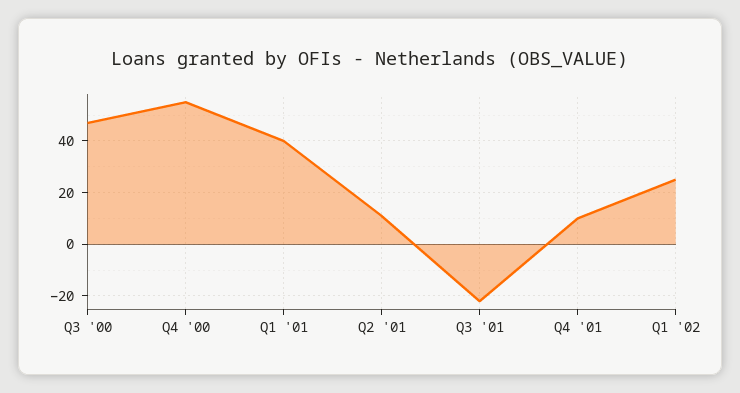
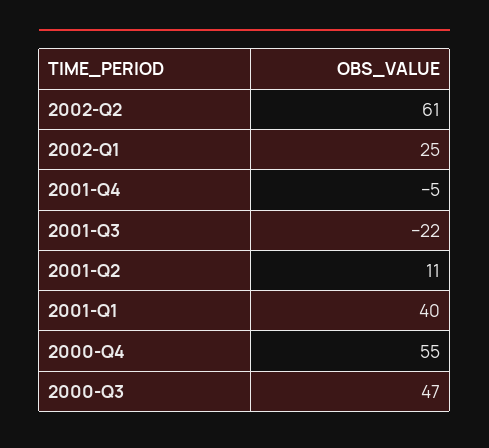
Q4 '01: 10 -> -5
2002-Q2: none -> 61

